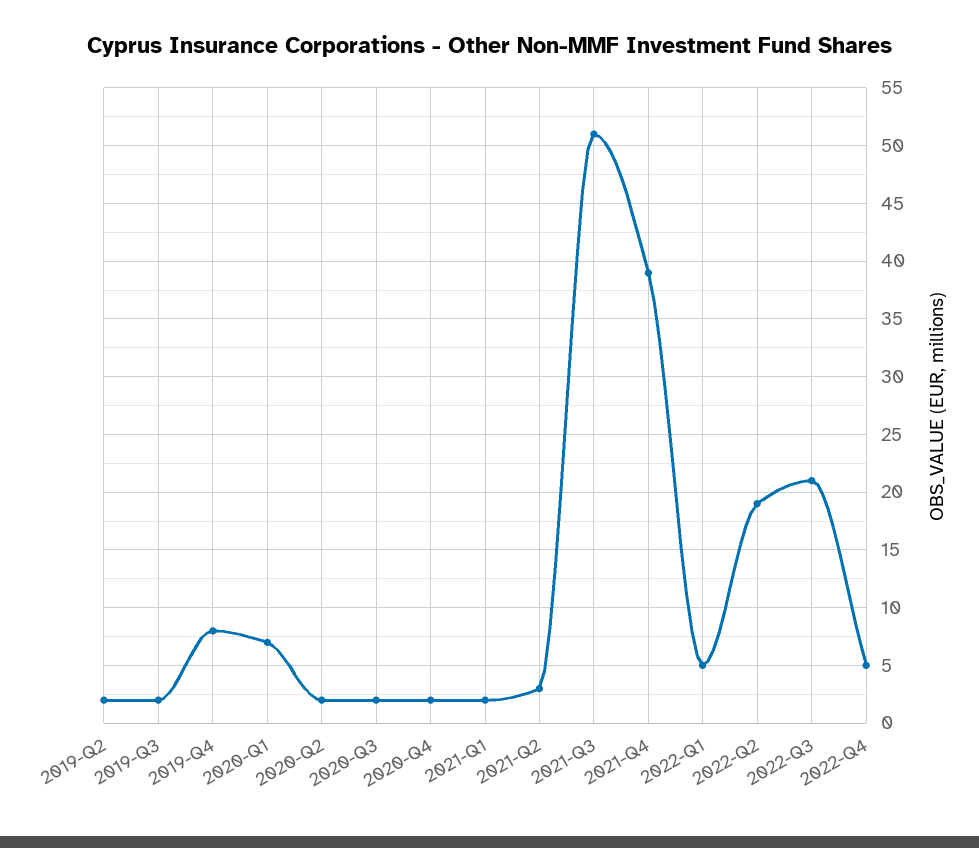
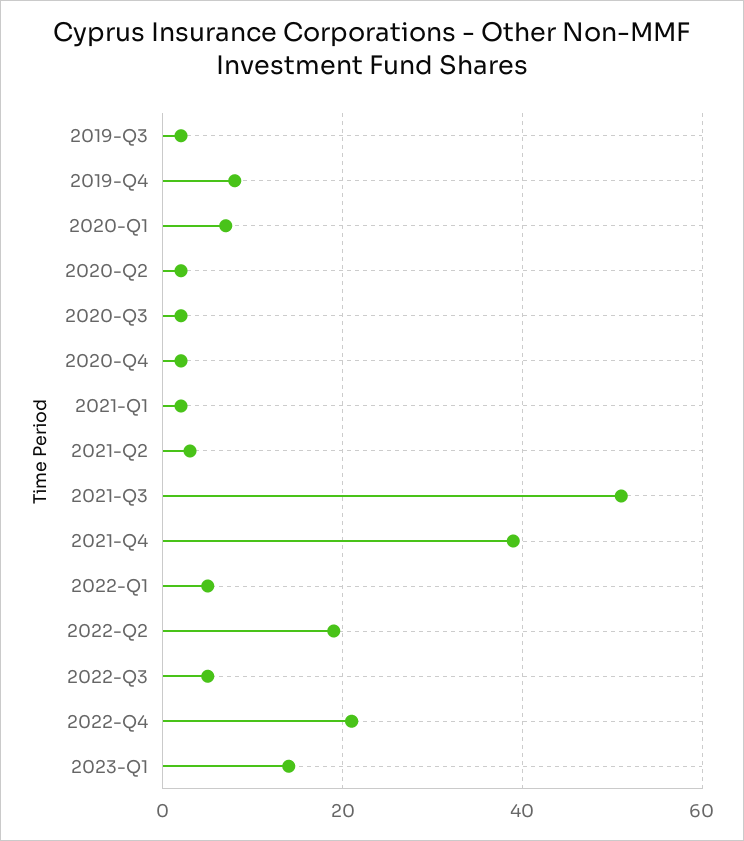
2019-Q2: 2 -> none
2022-Q3: 21 -> 5
2022-Q4: 5 -> 20
2023-Q1: none -> 15

